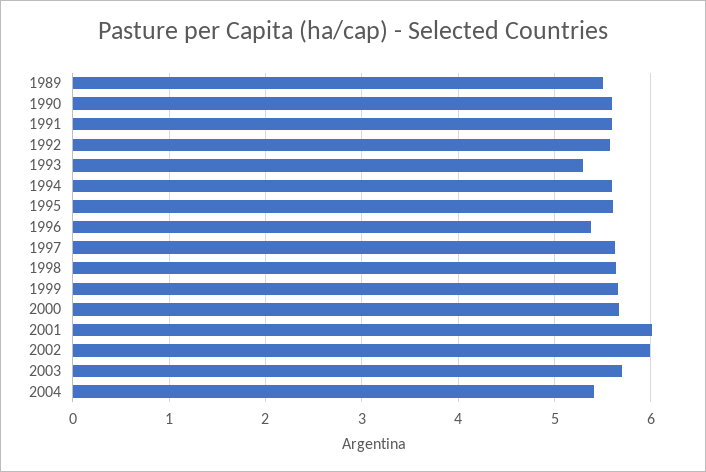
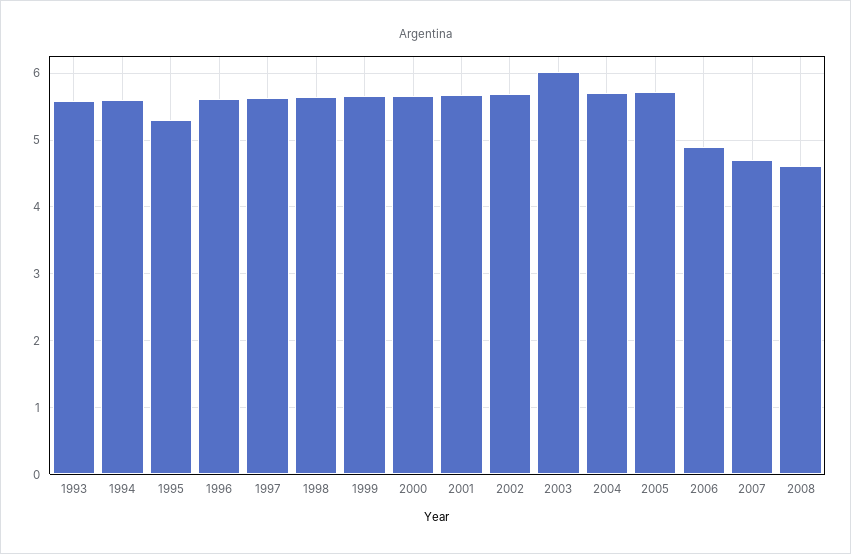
1989: 5.5 -> none
1990: 5.6 -> none
1991: 5.6 -> none
1992: 5.6 -> none
1993: 5.3 -> 5.6
1995: 5.6 -> 5.3
1996: 5.4 -> 5.6
2001: 6 -> 5.7
2002: 6 -> 5.7
2003: 5.7 -> 6
2004: 5.4 -> 5.7
2005: none -> 5.7
2006: none -> 4.9
2007: none -> 4.7
2008: none -> 4.6

